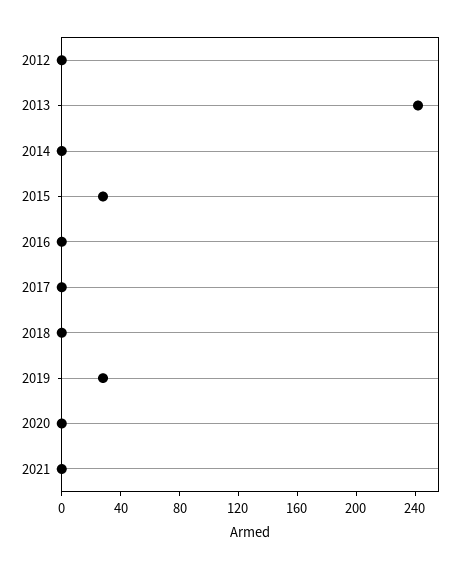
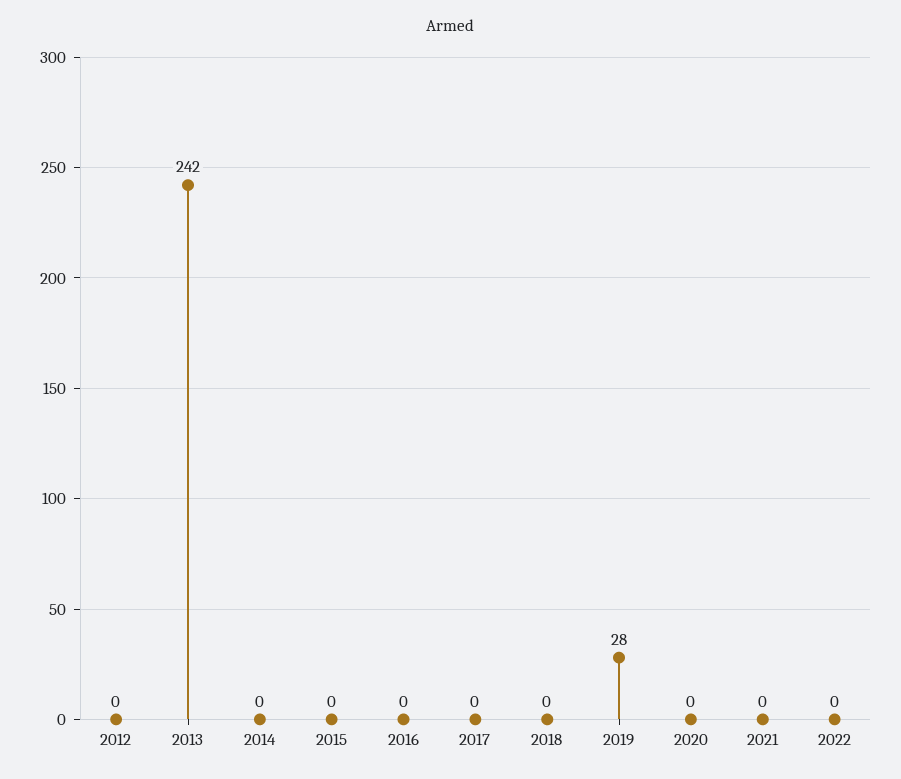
2015: 30 -> 0
2022: none -> 0

